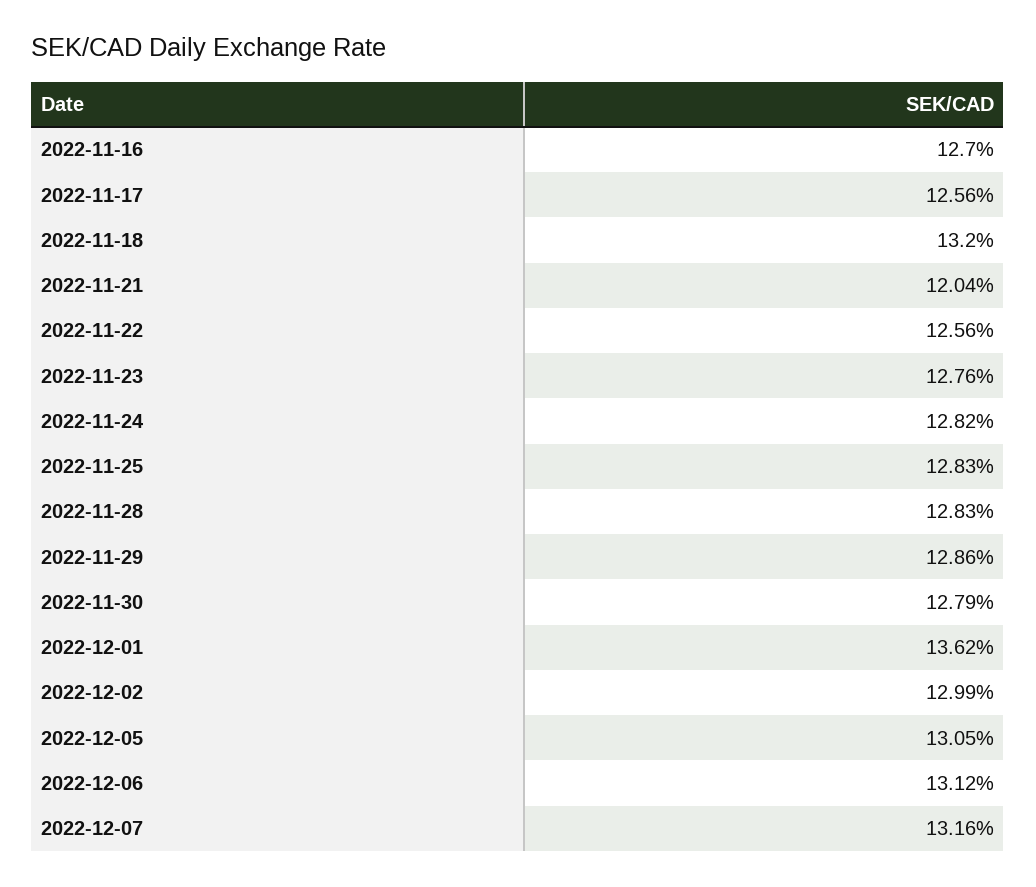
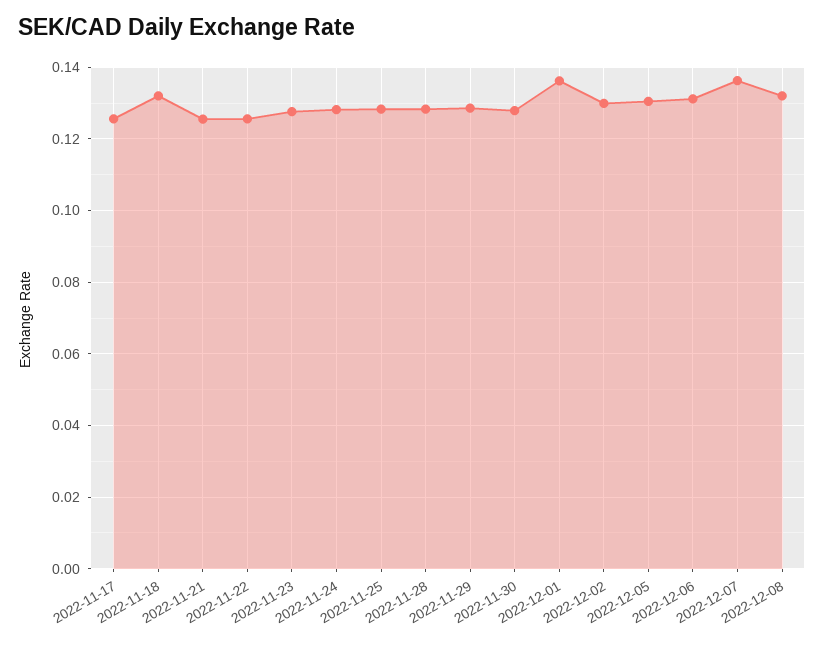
2022-11-16: 0.127 -> none
2022-11-21: 0.1204 -> 0.126
2022-12-07: 0.1316 -> 0.136
2022-12-08: none -> 0.132

